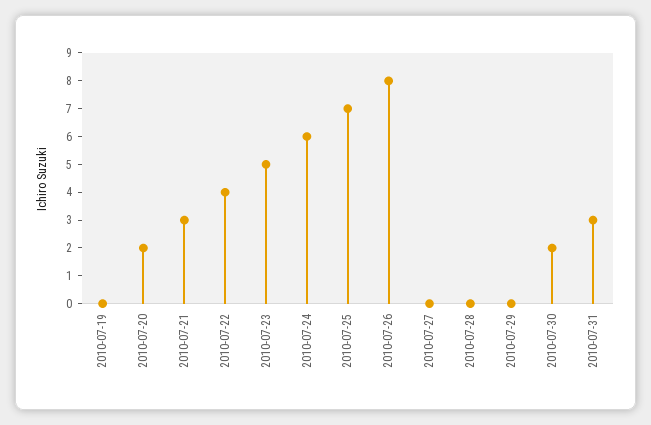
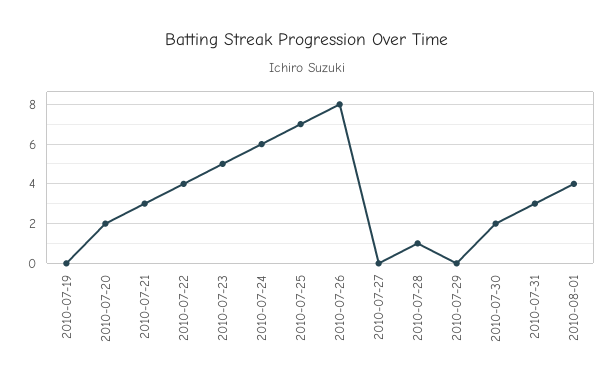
2010-07-28: 0 -> 1
2010-08-01: none -> 4

